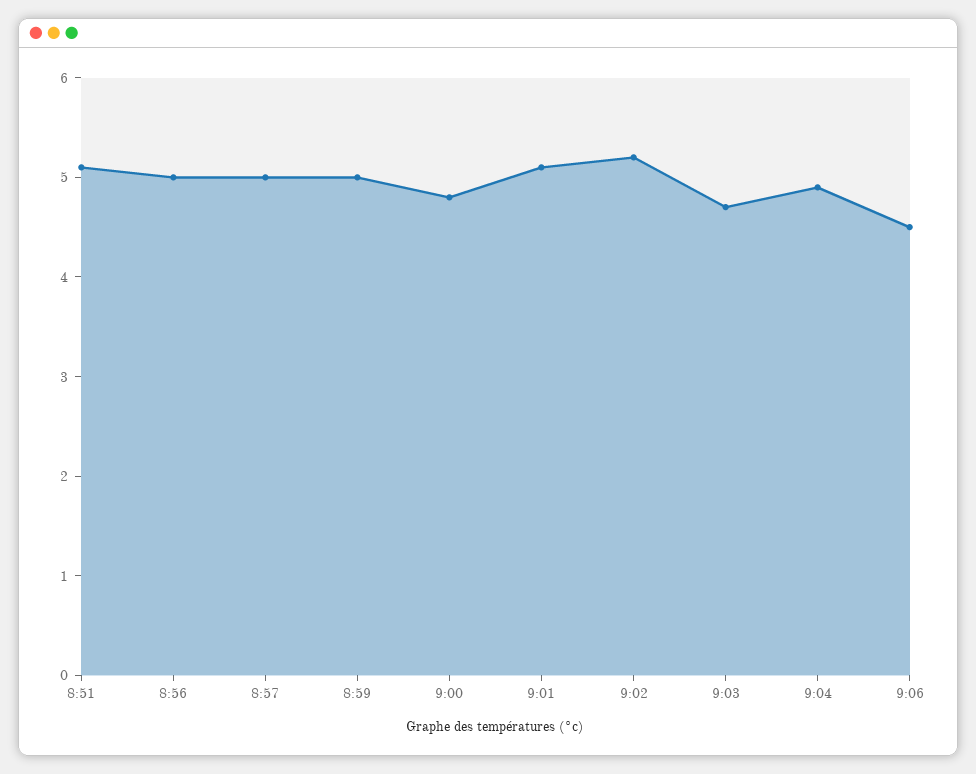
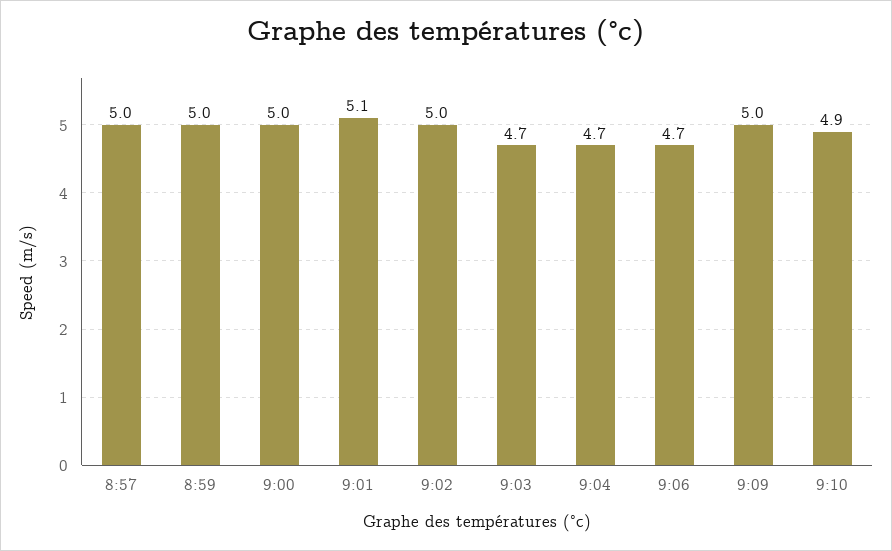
8:51: 5.1 -> none
8:56: 5 -> none
9:00: 4.8 -> 5
9:02: 5.2 -> 5
9:04: 4.9 -> 4.7
9:06: 4.5 -> 4.7
9:09: none -> 5
9:10: none -> 4.9

